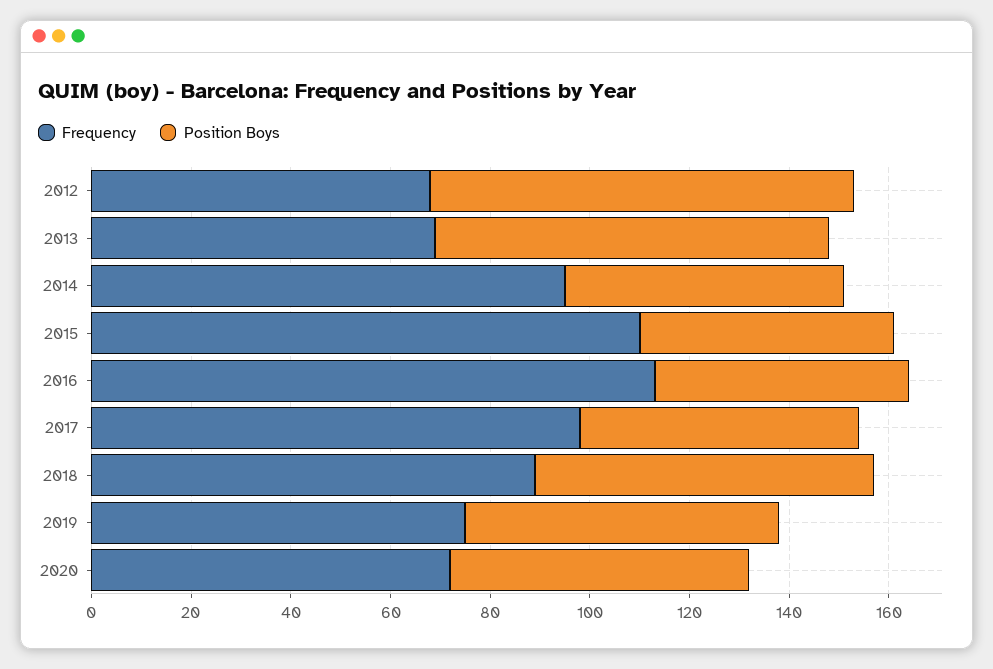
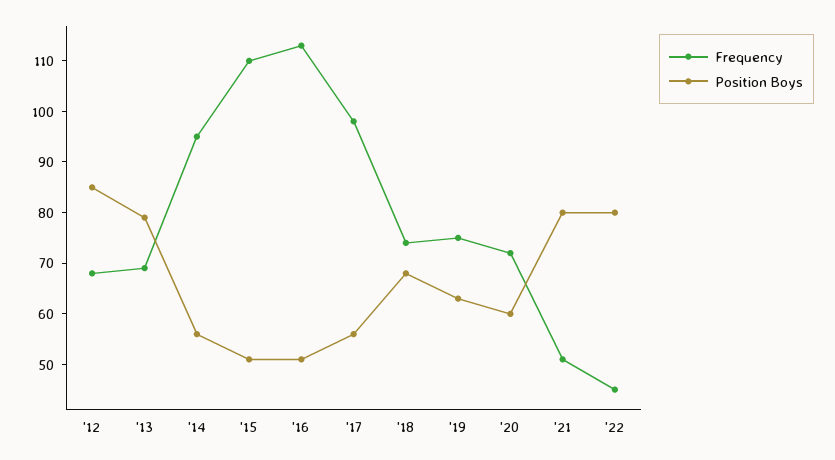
Frequency, 2018: 90 -> 75
Frequency, '21: none -> 50
Position Boys, '21: none -> 80
Frequency, '22: none -> 45
Position Boys, '22: none -> 80

